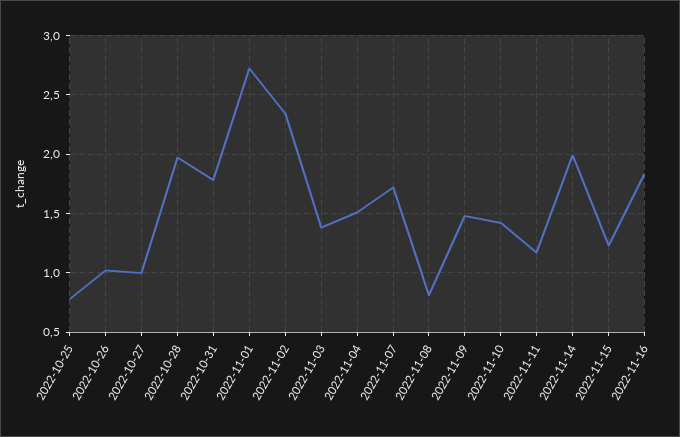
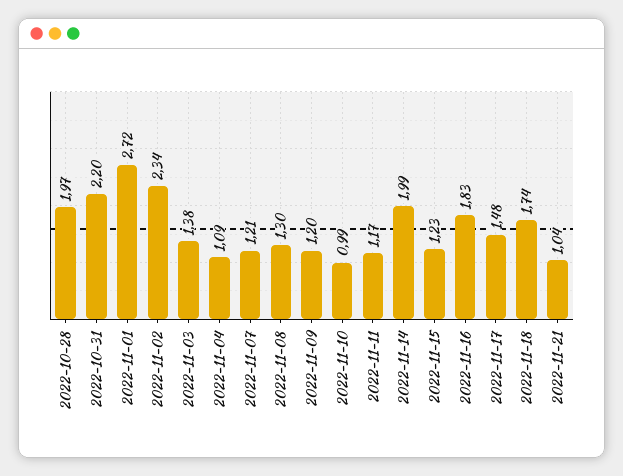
2022-10-25: 0.8 -> none
2022-10-26: 1 -> none
2022-10-27: 1 -> none
2022-10-31: 1.8 -> 2.2
2022-11-04: 1.5 -> 1.09
2022-11-07: 1.7 -> 1.21
2022-11-08: 0.8 -> 1.3
2022-11-09: 1.5 -> 1.2
2022-11-10: 1.4 -> 0.99
2022-11-17: none -> 1.48
2022-11-18: none -> 1.74
2022-11-21: none -> 1.04

